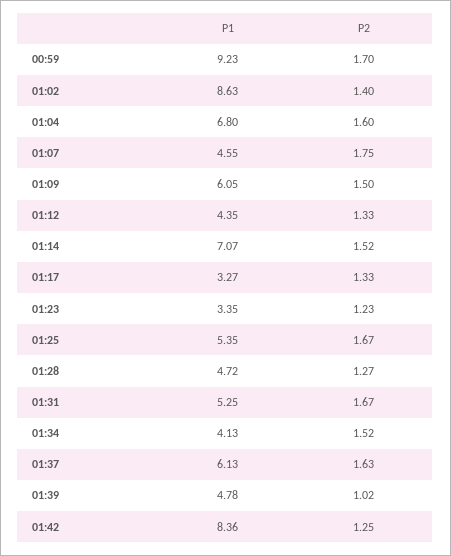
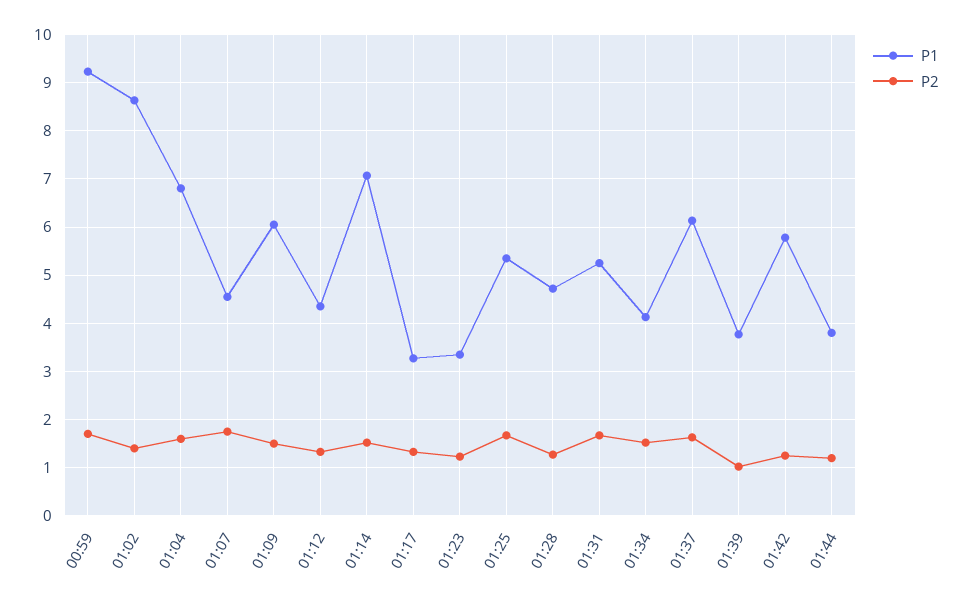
P1, 01:39: 4.78 -> 3.8
P1, 01:42: 8.36 -> 5.8
P1, 01:44: none -> 3.8
P2, 01:44: none -> 1.2

